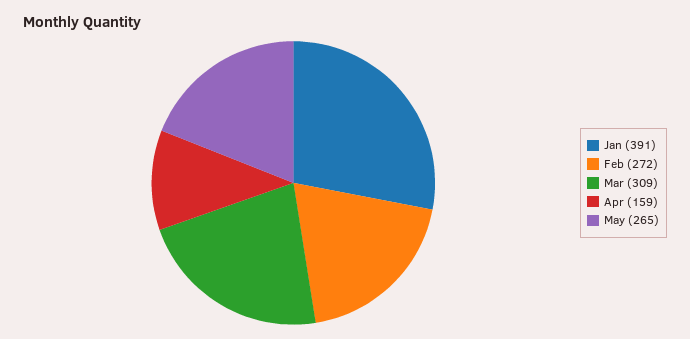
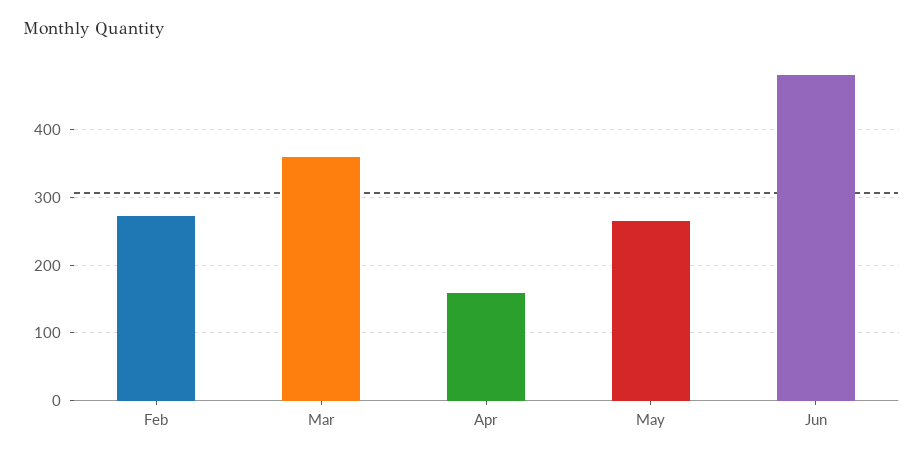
Jan: 391 -> none
Mar: 309 -> 360
Jun: none -> 480

